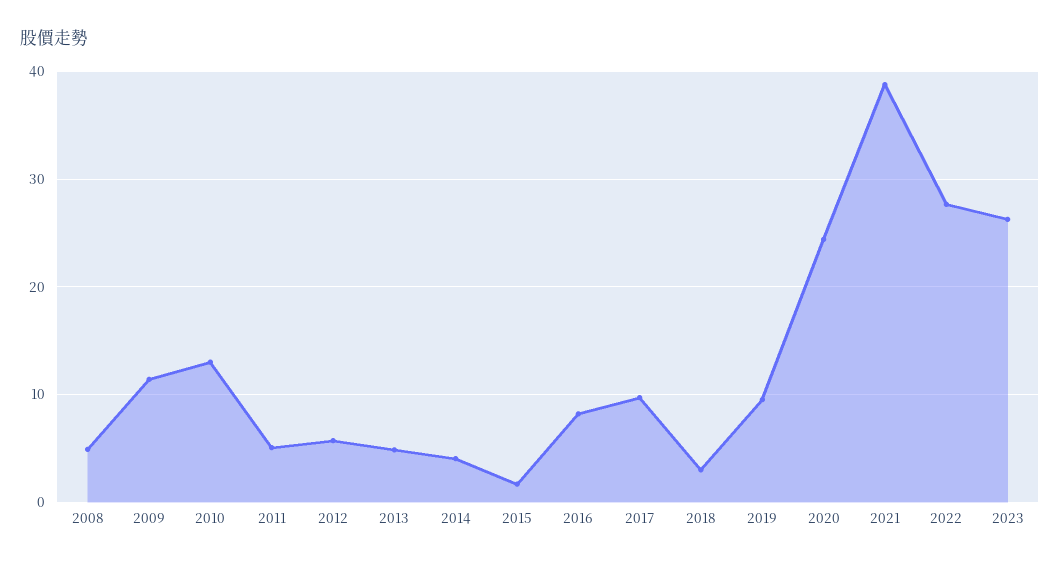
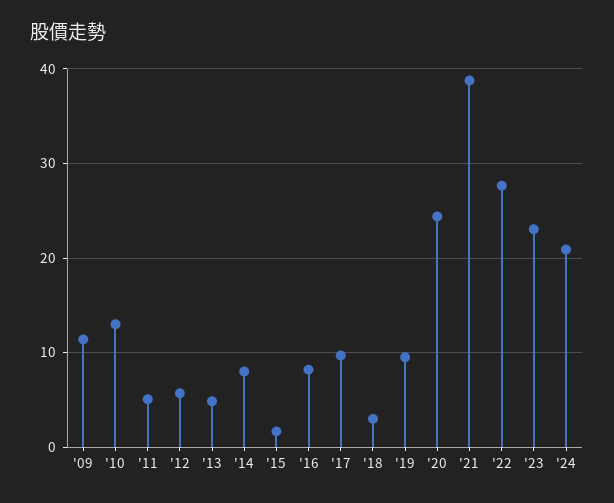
2008: 5 -> none
2014: 4 -> 8
2023: 26 -> 23
'24: none -> 21

